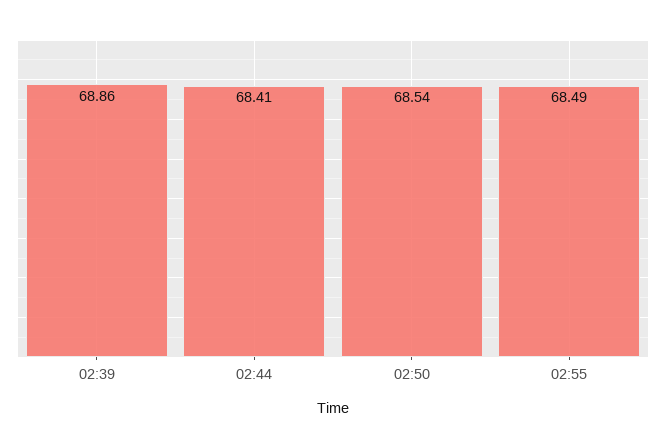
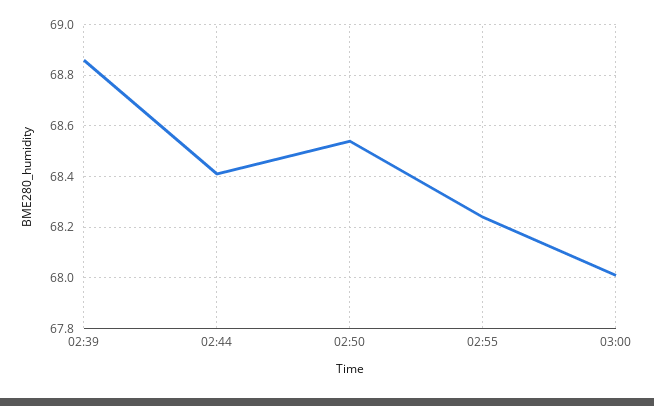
02:55: 68.49 -> 68.25
03:00: none -> 68

